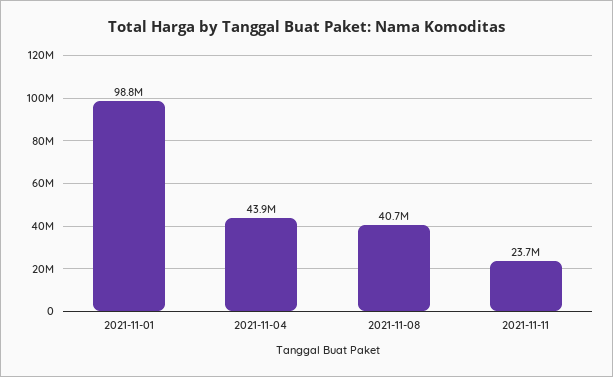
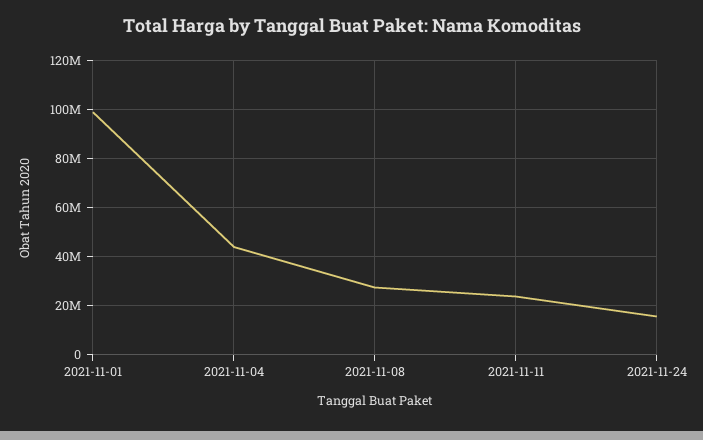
2021-11-08: 40700000 -> 27500000
2021-11-24: none -> 15000000

